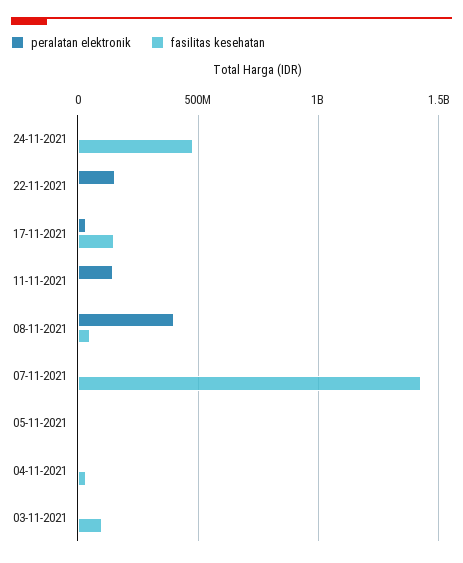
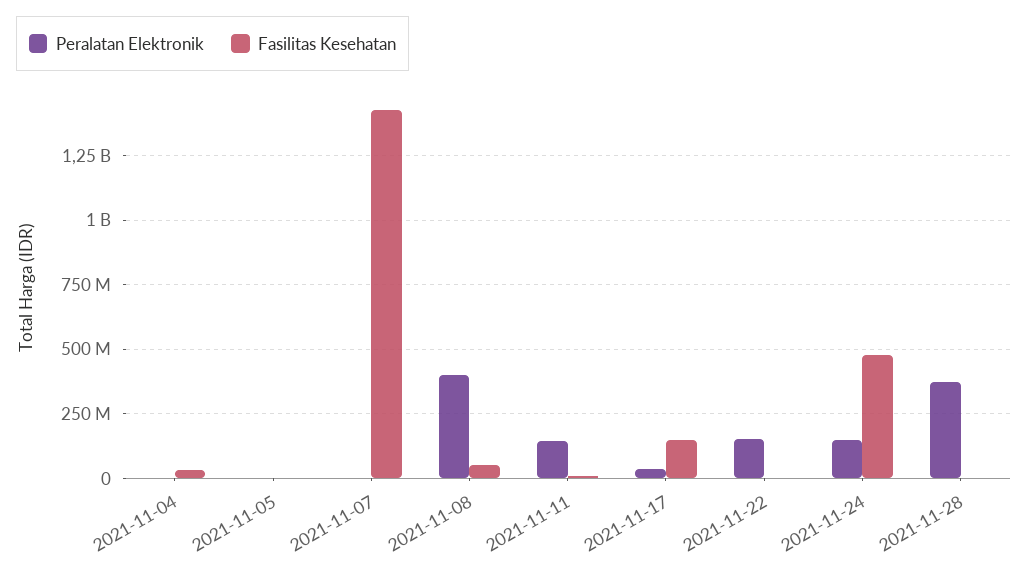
peralatan elektronik, 24-11-2021: 0 -> 150000000
peralatan elektronik, 03-11-2021: 0 -> none
fasilitas kesehatan, 03-11-2021: 100000000 -> none
peralatan elektronik, 2021-11-28: none -> 375000000
fasilitas kesehatan, 2021-11-28: none -> 0

